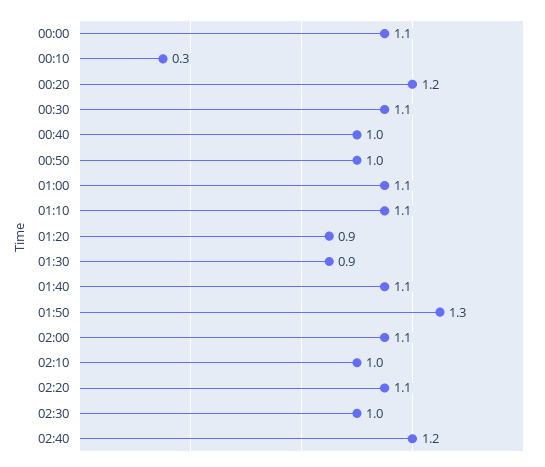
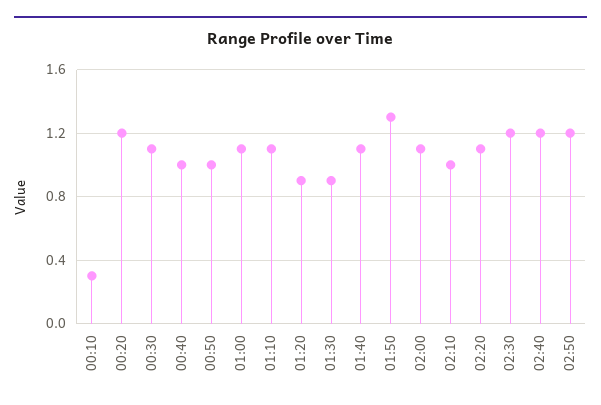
00:00: 1.1 -> none
02:30: 1 -> 1.2
02:50: none -> 1.2

